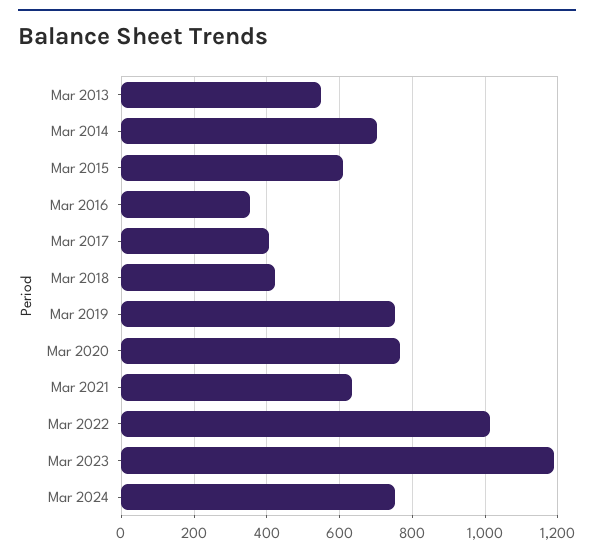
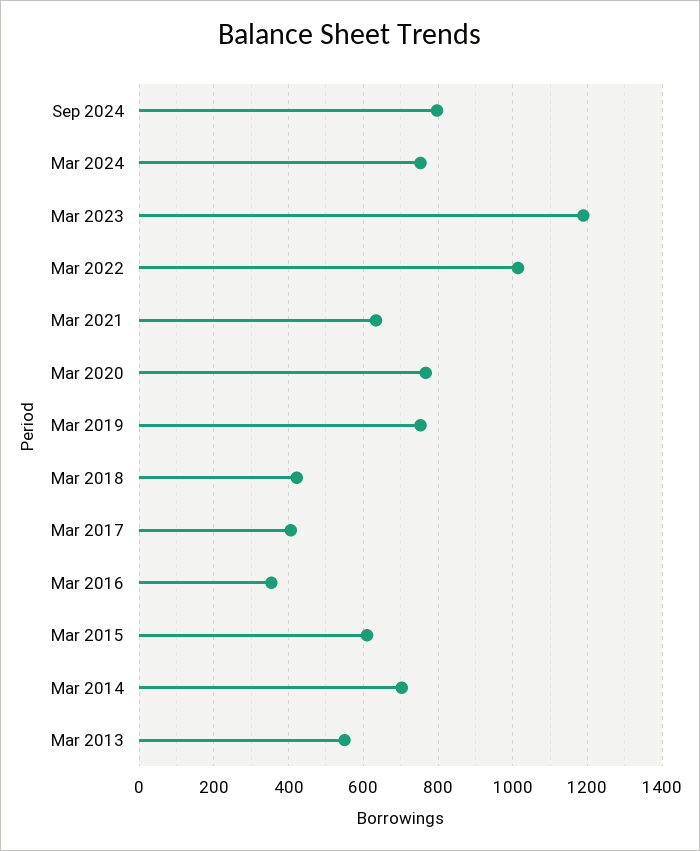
Sep 2024: none -> 800

